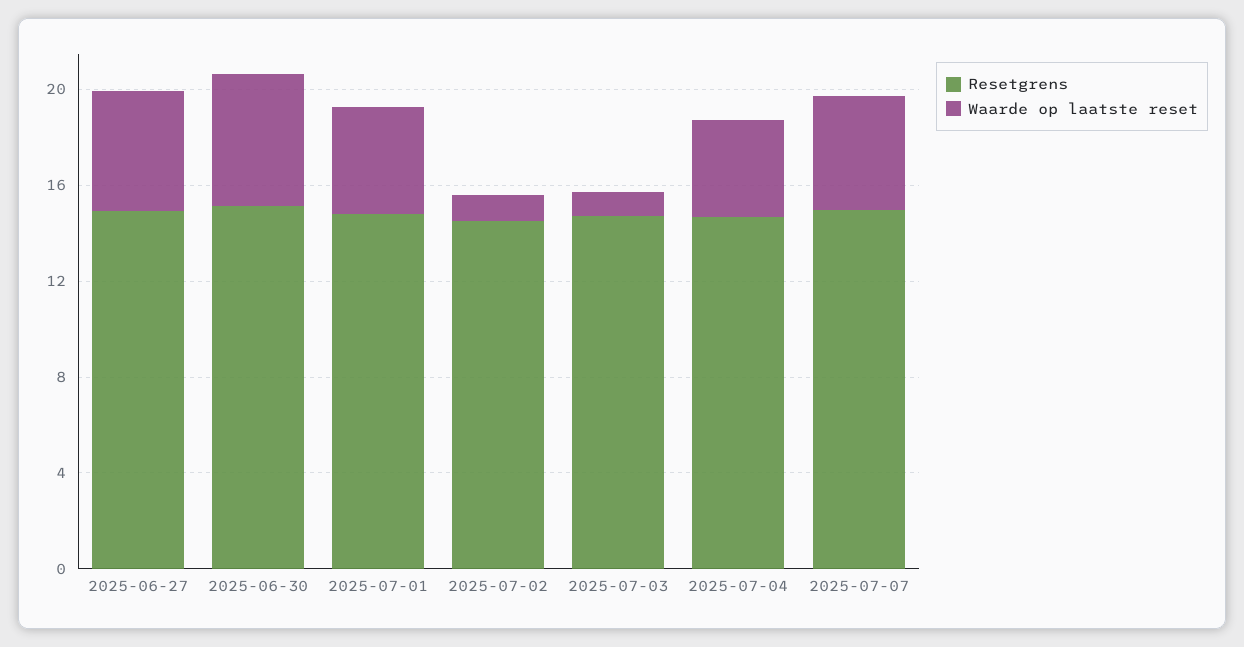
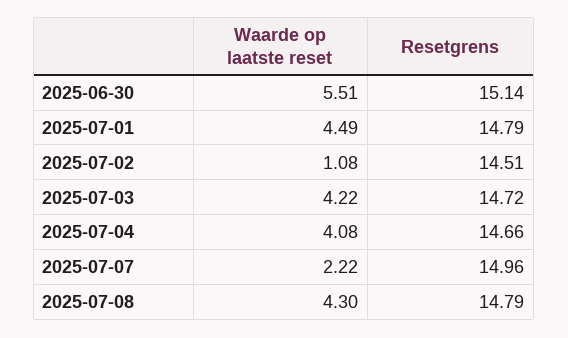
Resetgrens, 2025-06-27: 15 -> none
Waarde op laatste reset, 2025-06-27: 5 -> none
Waarde op laatste reset, 2025-07-03: 1 -> 4.22
Waarde op laatste reset, 2025-07-07: 5 -> 2.22
Waarde op laatste reset, 2025-07-08: none -> 4.3
Resetgrens, 2025-07-08: none -> 14.79

